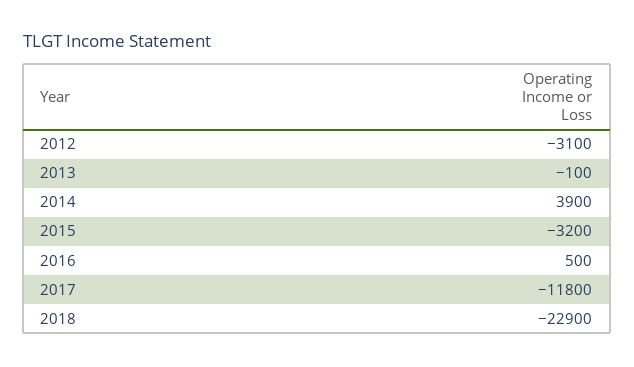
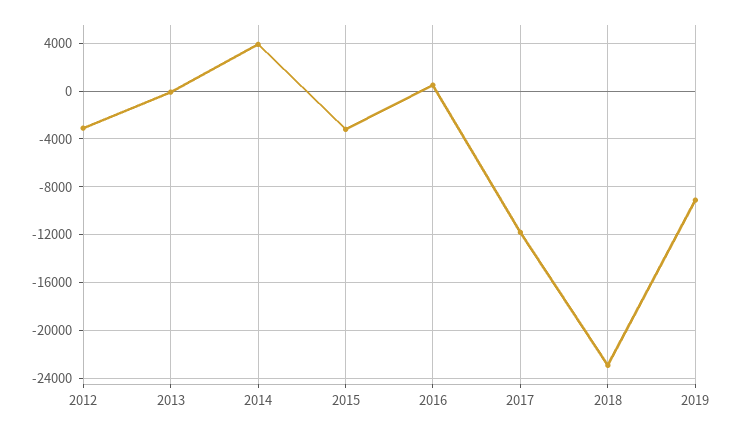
2019: none -> -9000

